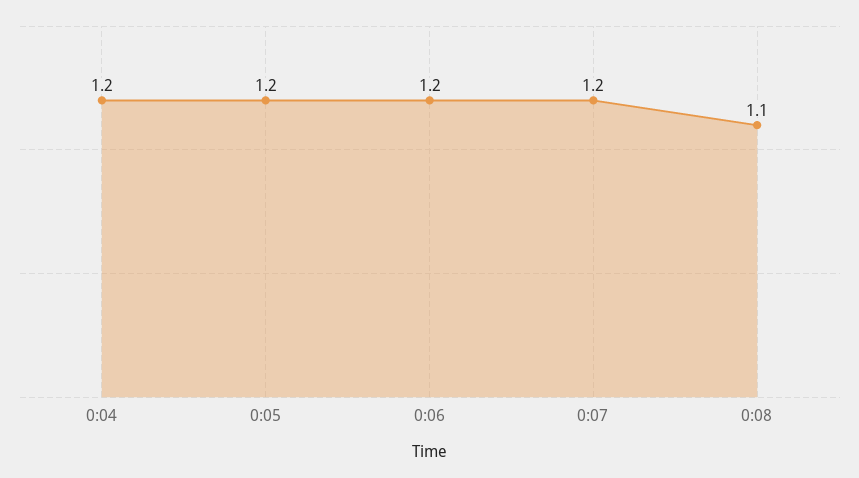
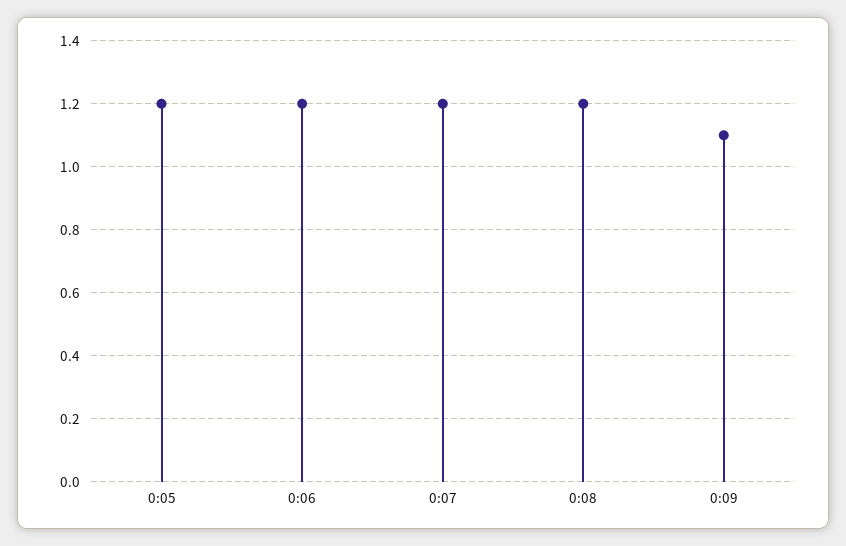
0:04: 1.2 -> none
0:08: 1.1 -> 1.2
0:09: none -> 1.1

